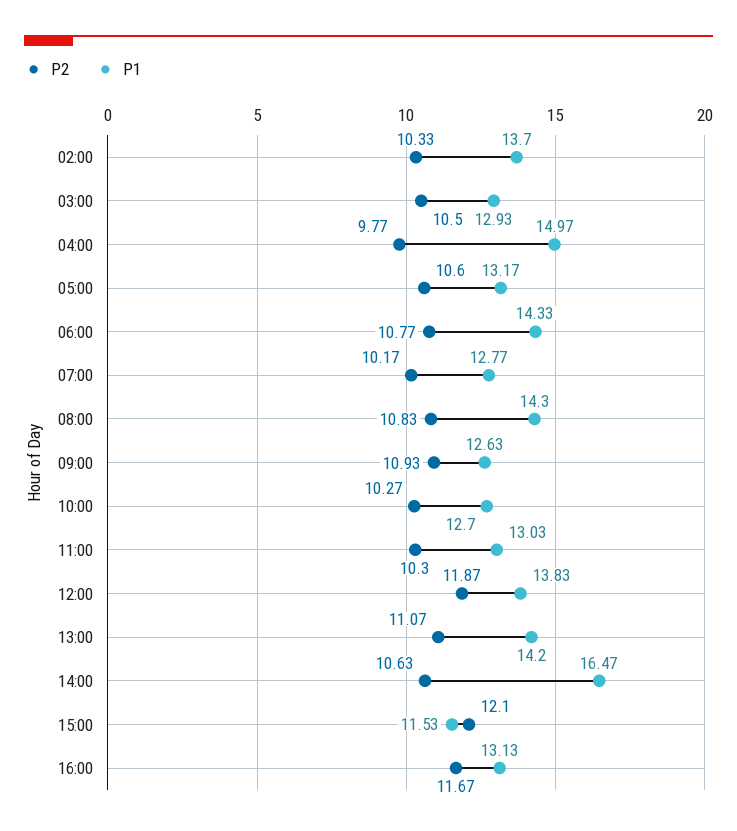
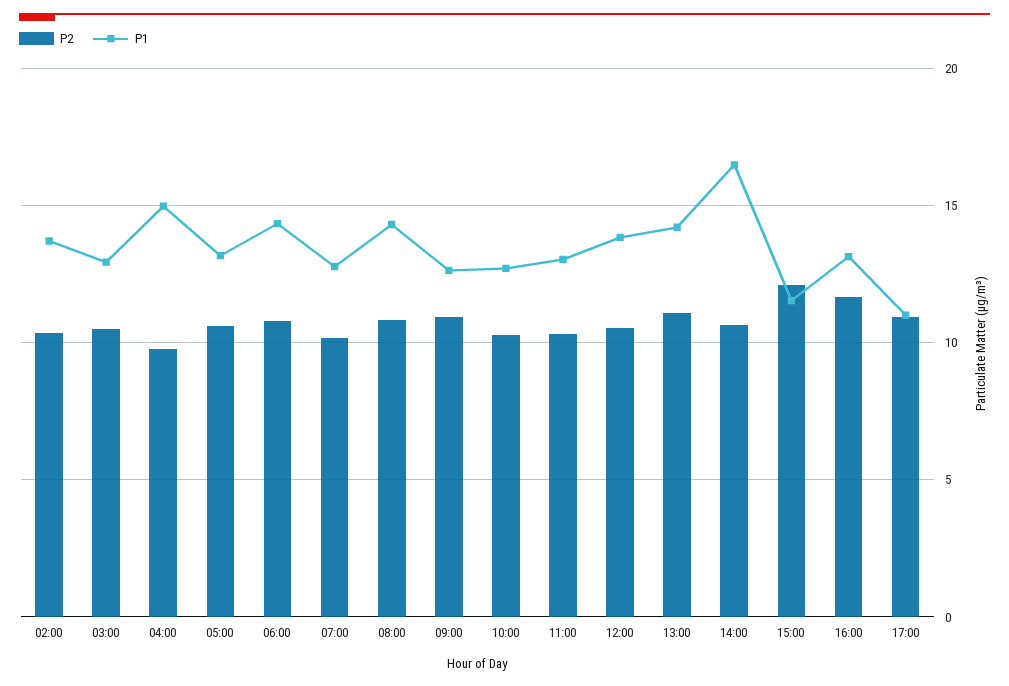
P2, 12:00: 11.87 -> 10.5
P2, 17:00: none -> 11
P1, 17:00: none -> 11

